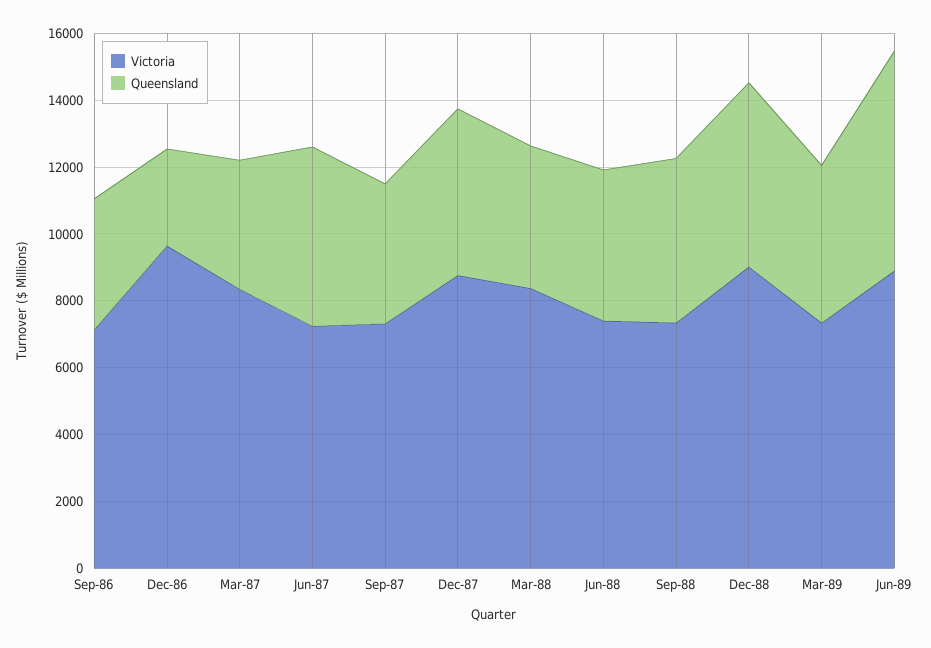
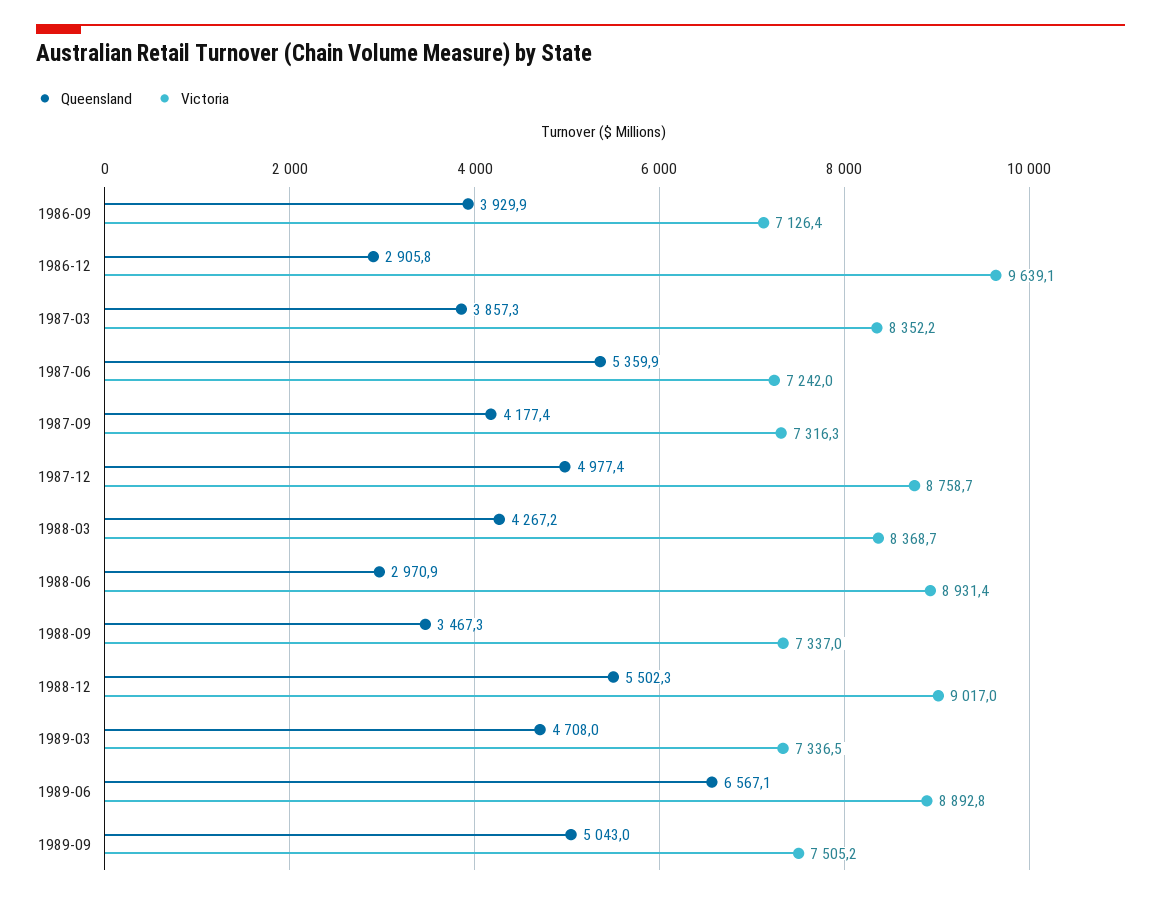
Victoria, Jun-88: 7500 -> 8931.4
Queensland, Jun-88: 4500 -> 2970.9
Queensland, Sep-88: 5000 -> 3467.3
Queensland, 1989-09: none -> 5043
Victoria, 1989-09: none -> 7505.2

